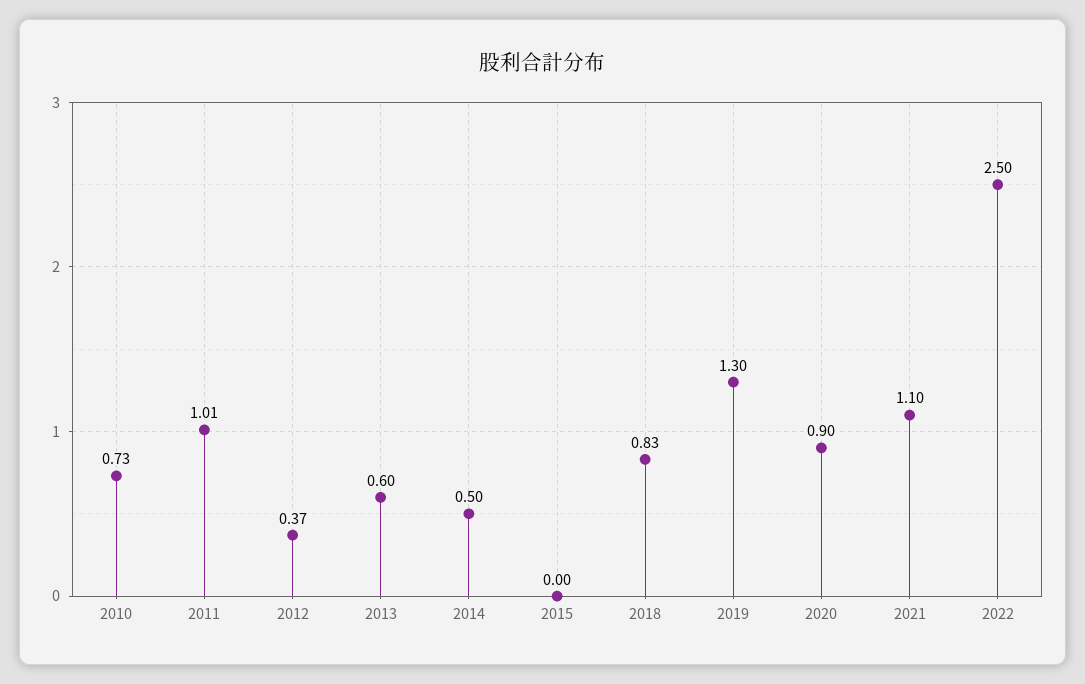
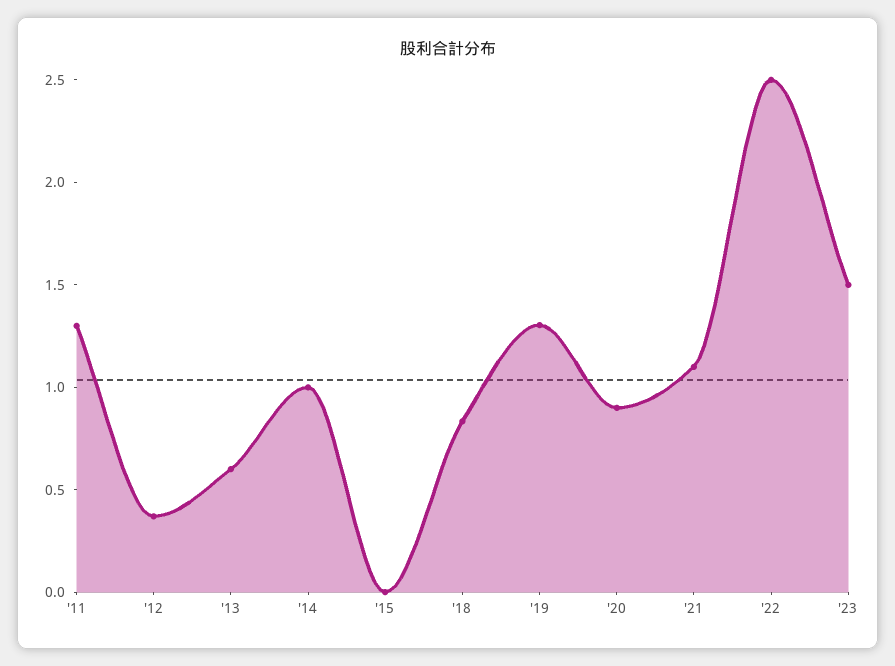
2010: 0.73 -> none
2011: 1.01 -> 1.3
2014: 0.5 -> 1
'23: none -> 1.5

